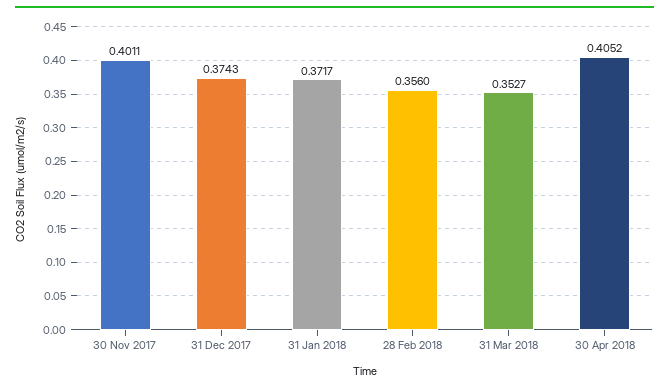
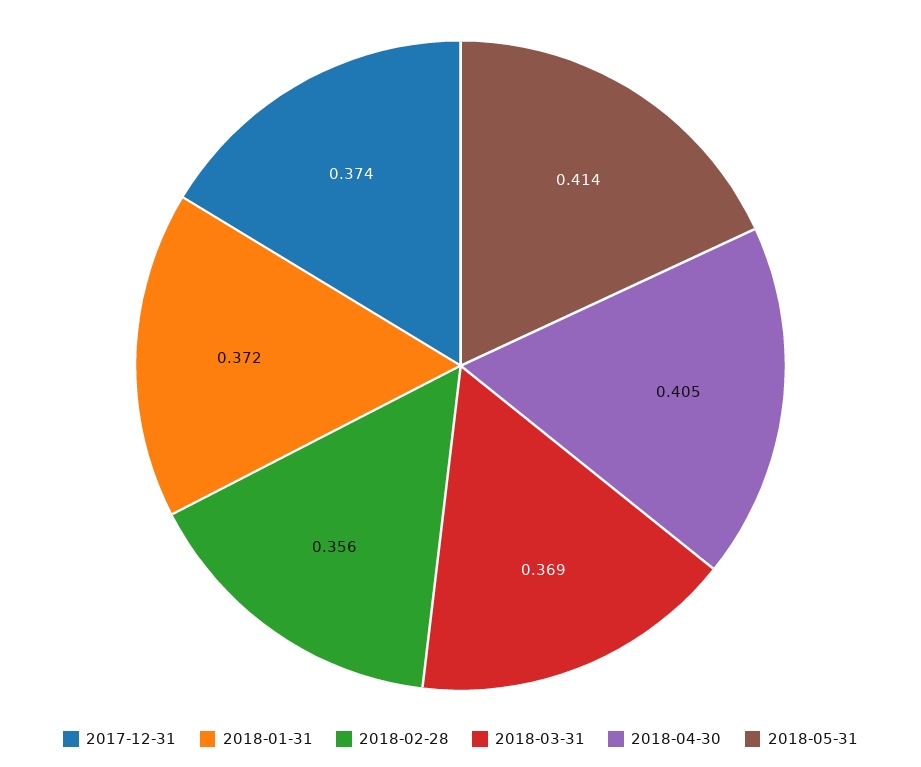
30 Nov 2017: 0.4011 -> none
31 Mar 2018: 0.3527 -> 0.369
2018-05-31: none -> 0.414

